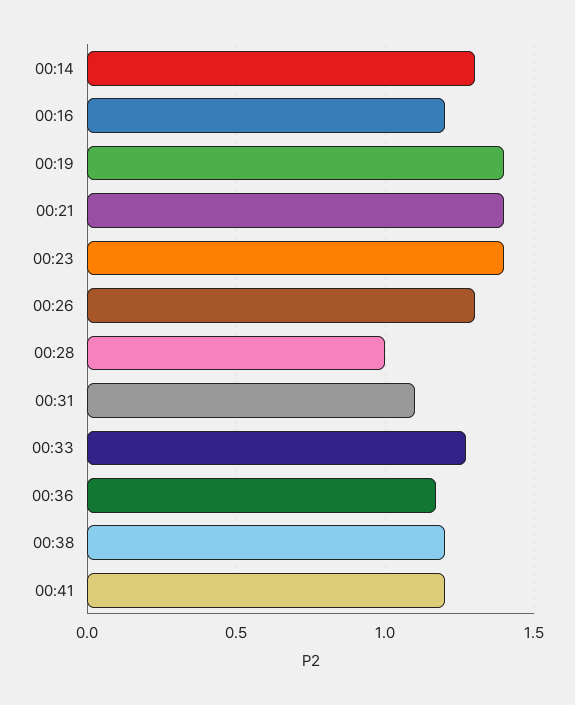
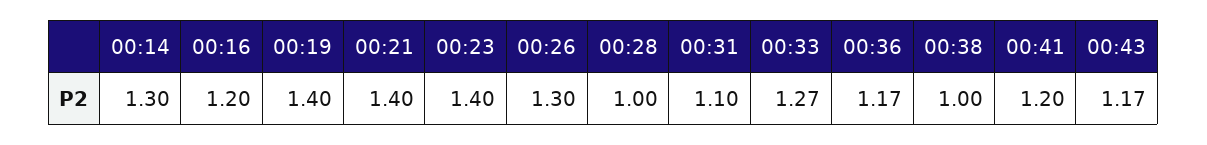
00:38: 1.2 -> 1
00:43: none -> 1.17

